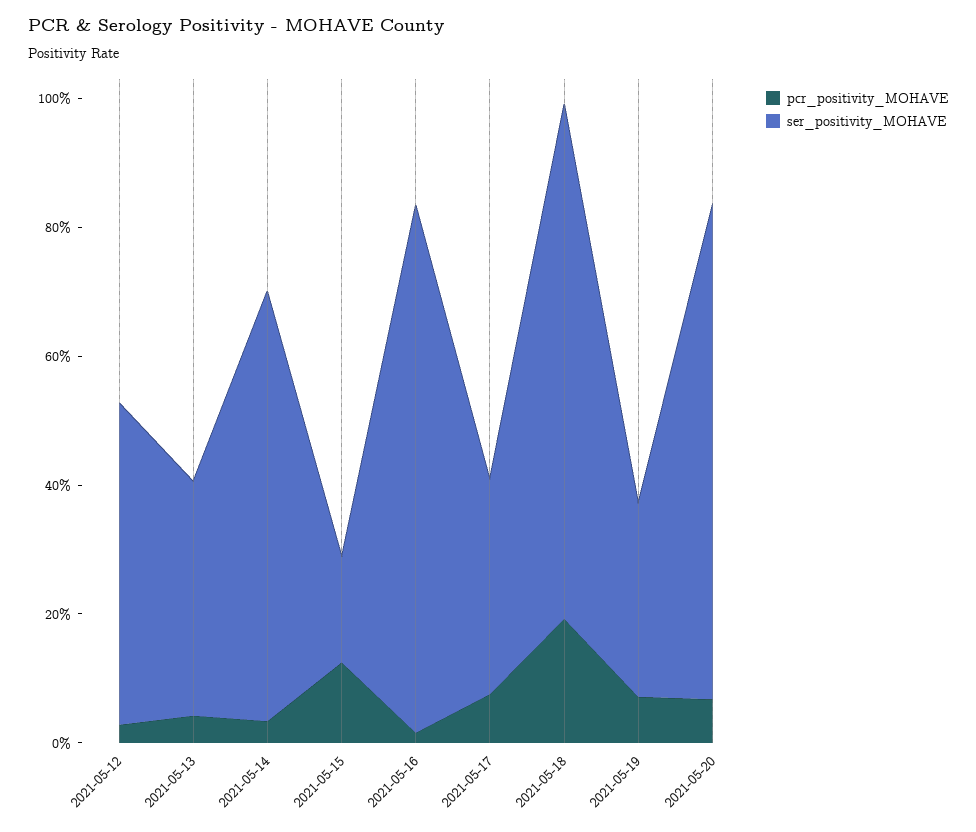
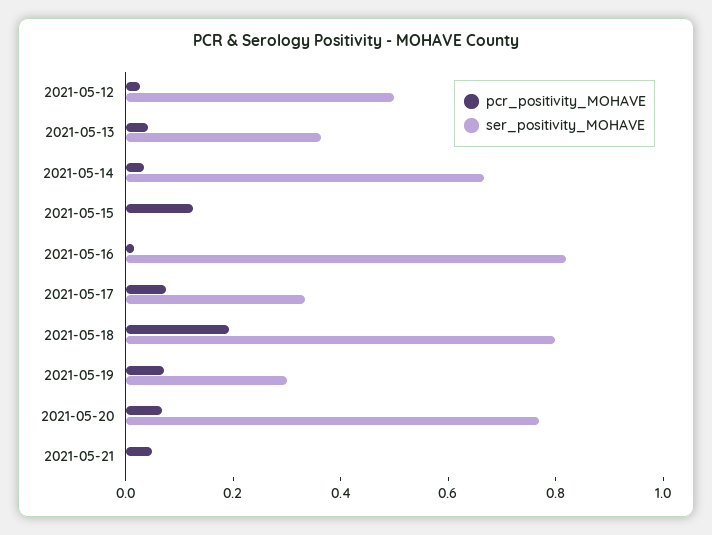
ser_positivity_MOHAVE, 2021-05-15: 0.15 -> 0
pcr_positivity_MOHAVE, 2021-05-21: none -> 0.05
ser_positivity_MOHAVE, 2021-05-21: none -> 0

